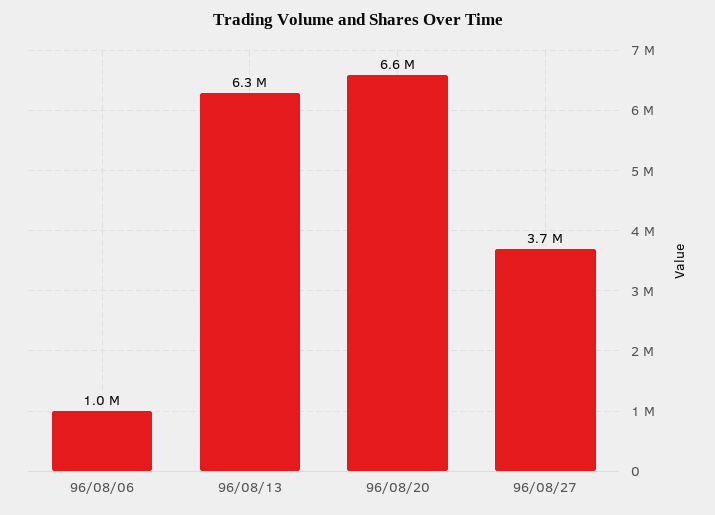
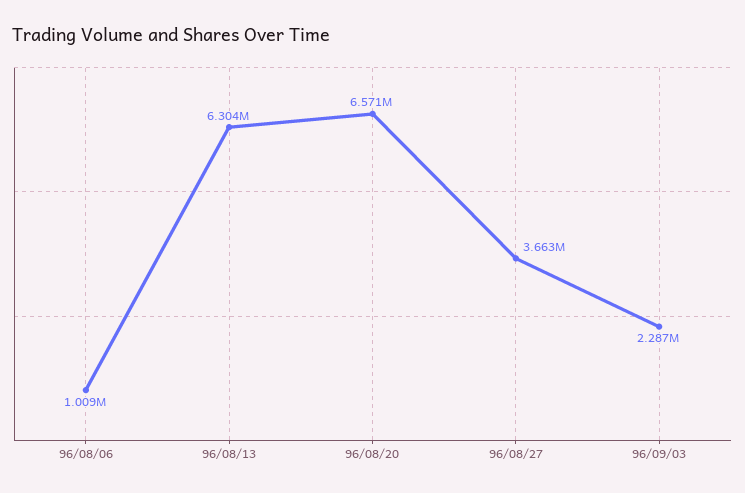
96/09/03: none -> 2287000

